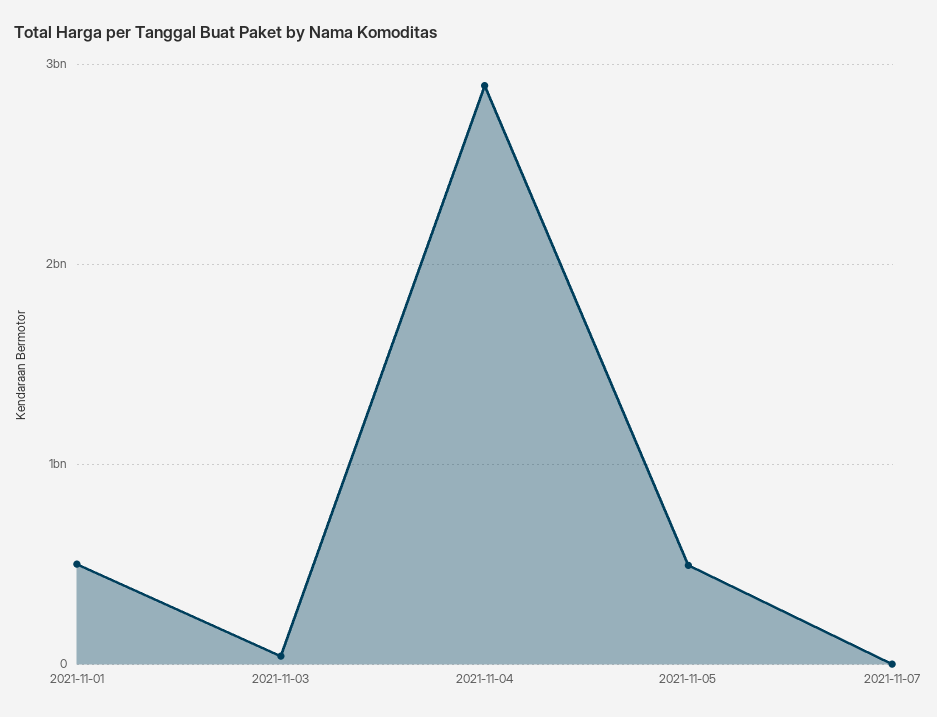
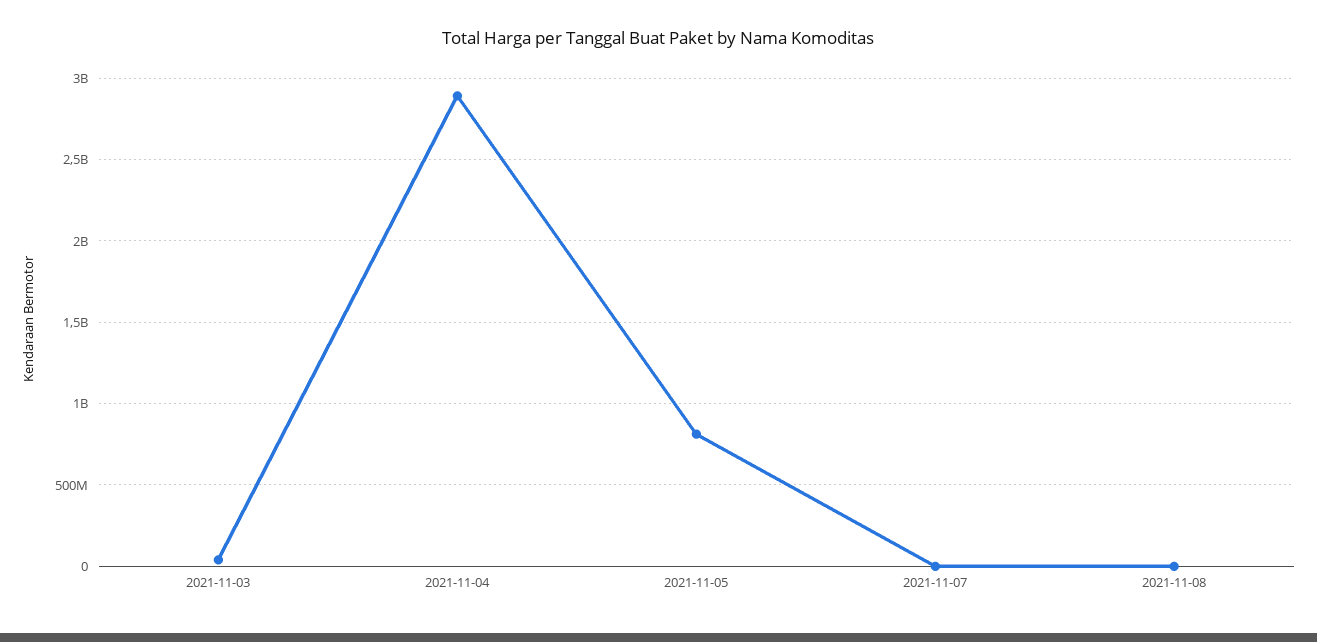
2021-11-01: 500000000 -> none
2021-11-05: 500000000 -> 800000000
2021-11-08: none -> 0

